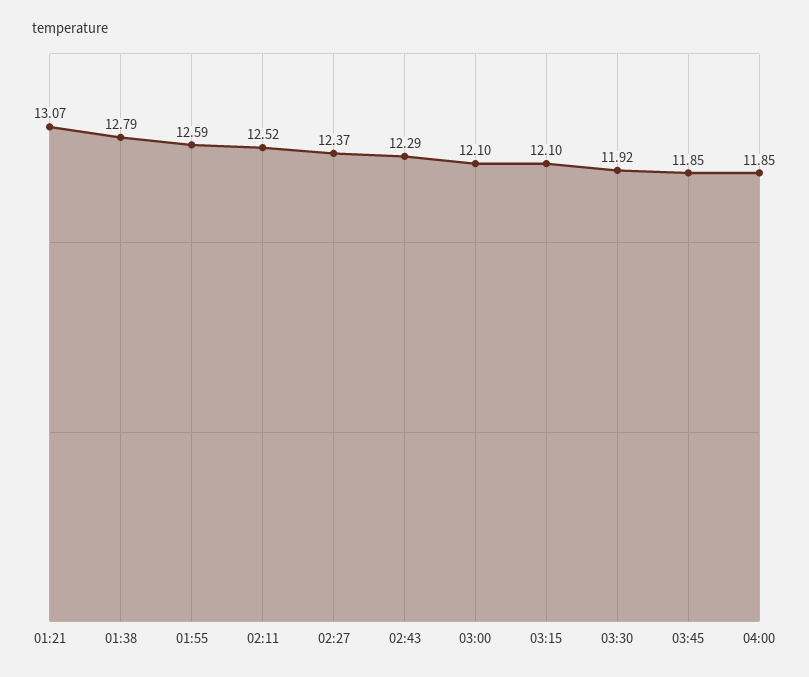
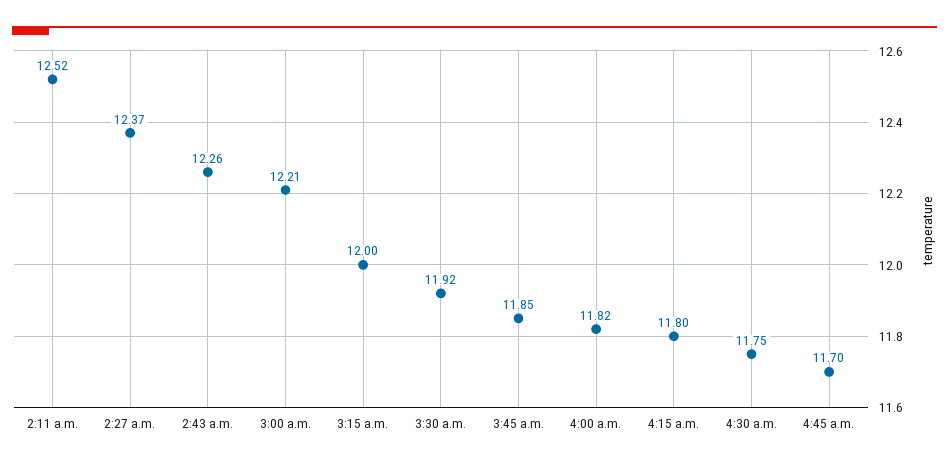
01:21: 13.07 -> none
01:38: 12.79 -> none
01:55: 12.59 -> none
02:43: 12.29 -> 12.26
03:00: 12.1 -> 12.21
03:15: 12.1 -> 12
04:00: 11.85 -> 11.82
4:15 a.m.: none -> 11.8
4:30 a.m.: none -> 11.75
4:45 a.m.: none -> 11.7

